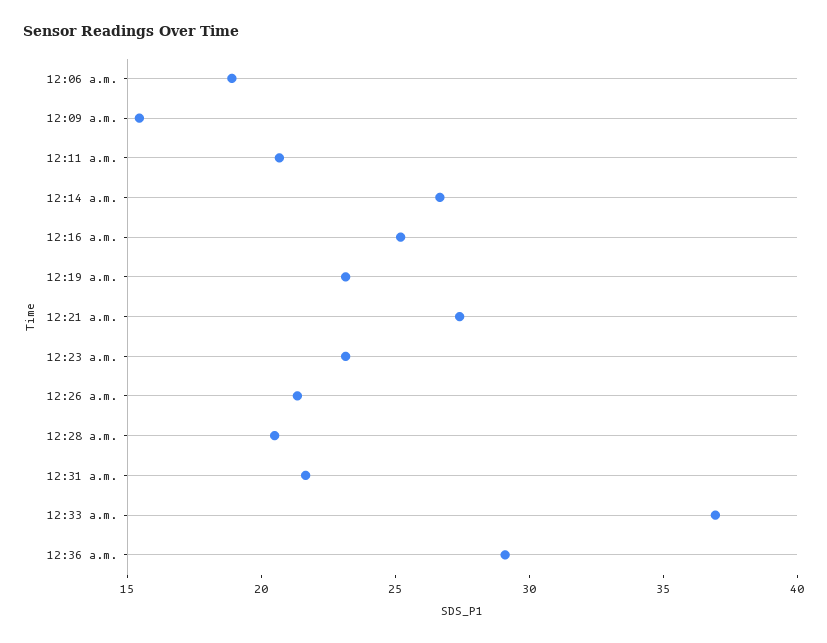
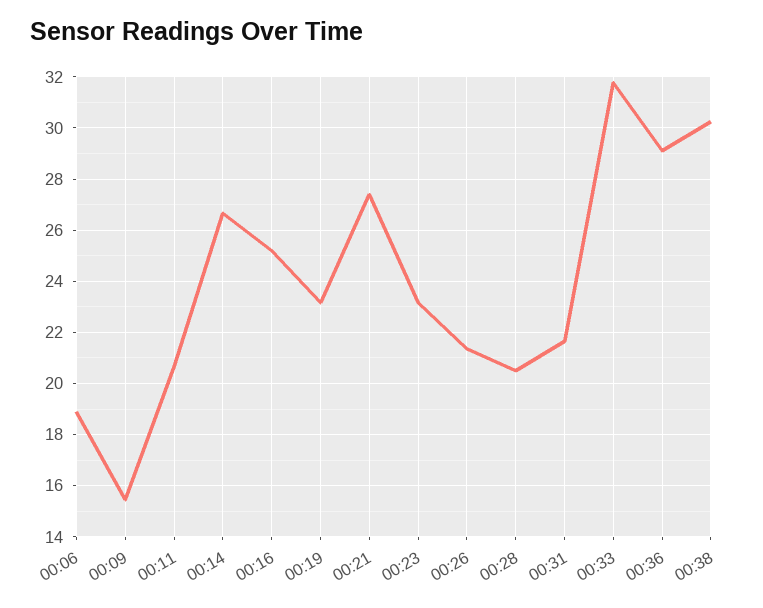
12:33 a.m.: 37 -> 31.75
00:38: none -> 30.25

